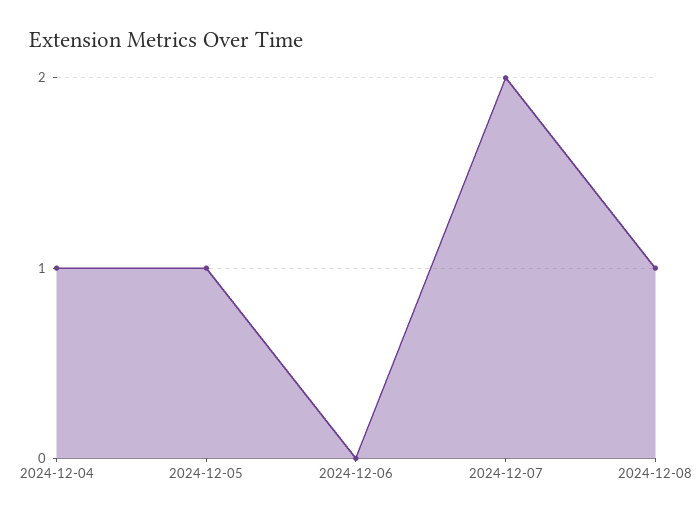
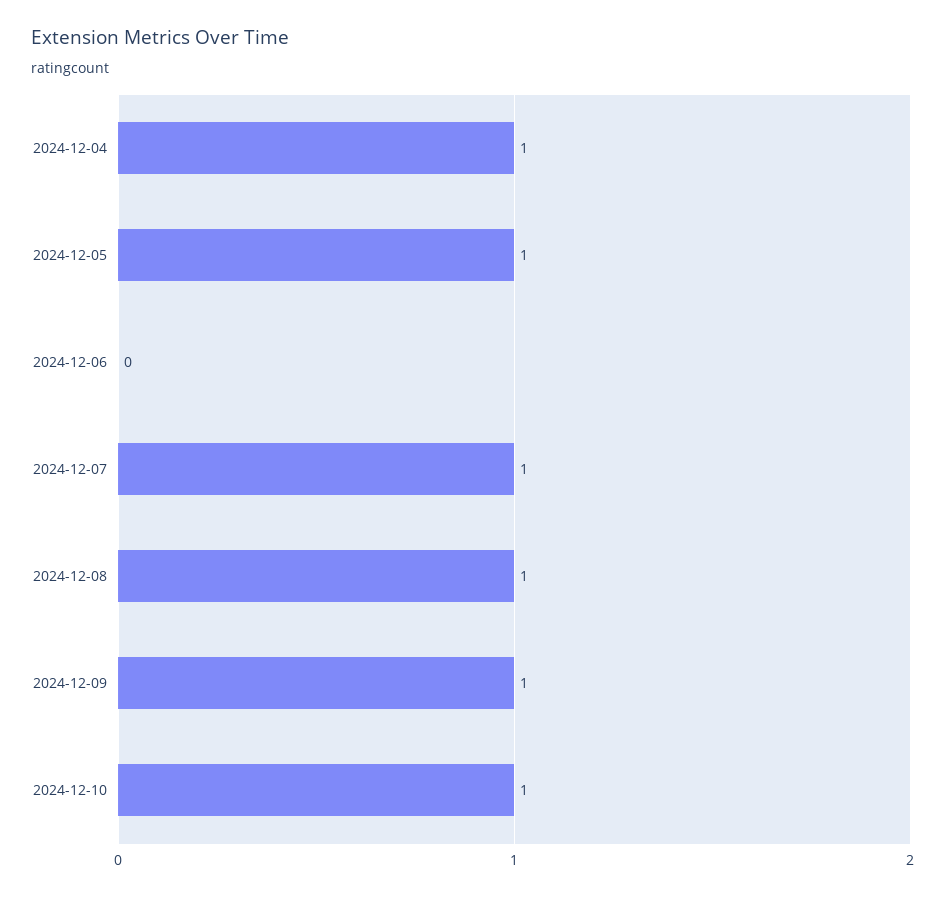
2024-12-07: 2 -> 1
2024-12-09: none -> 1
2024-12-10: none -> 1

